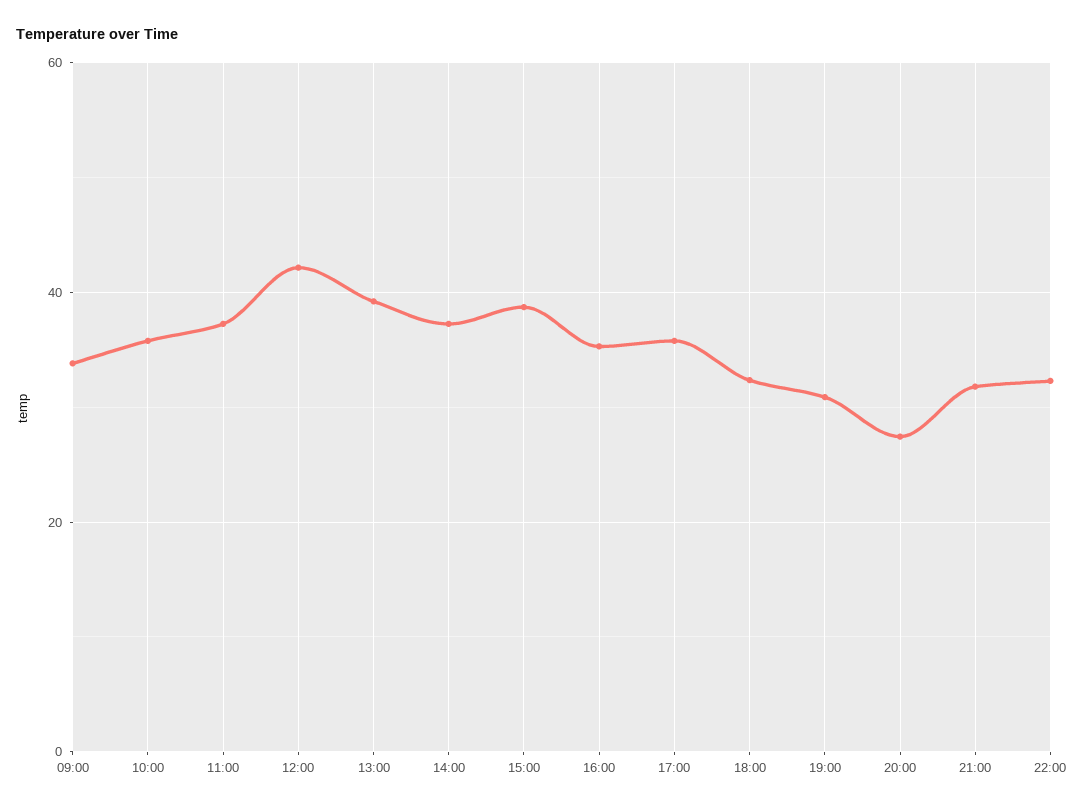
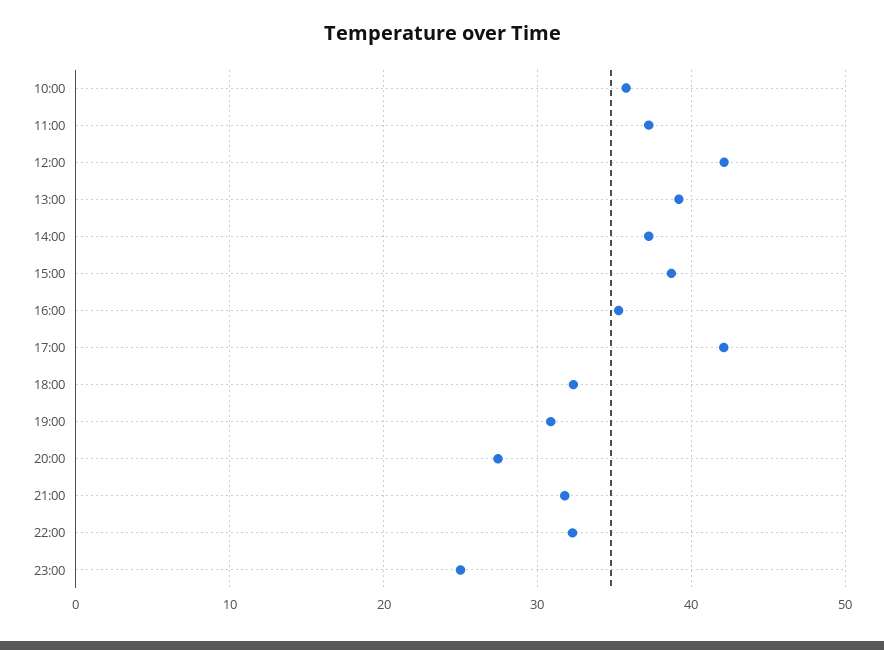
09:00: 34 -> none
17:00: 36 -> 42
23:00: none -> 25

